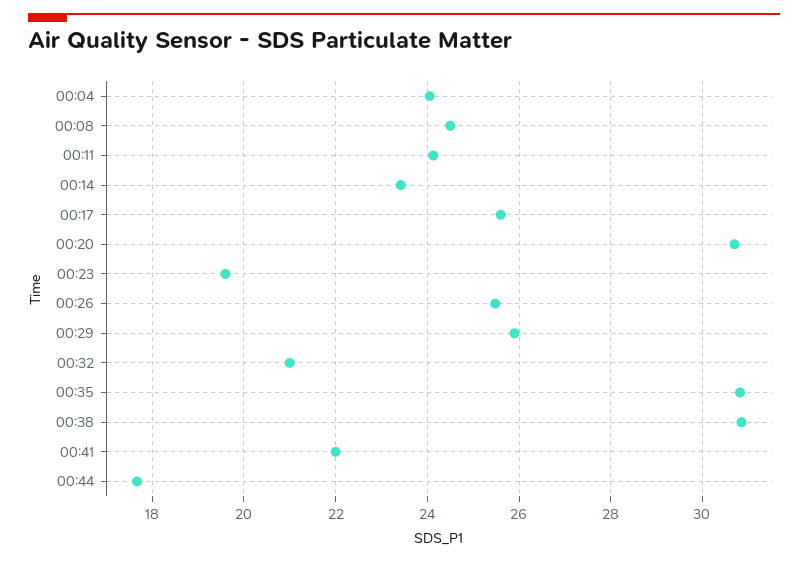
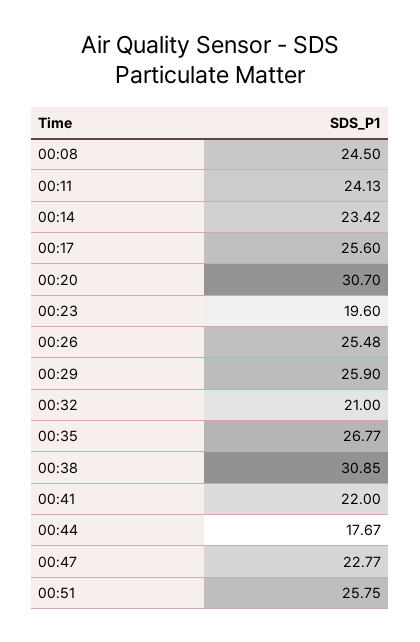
00:04: 24 -> none
00:35: 30.8 -> 26.77
00:47: none -> 22.77
00:51: none -> 25.75

